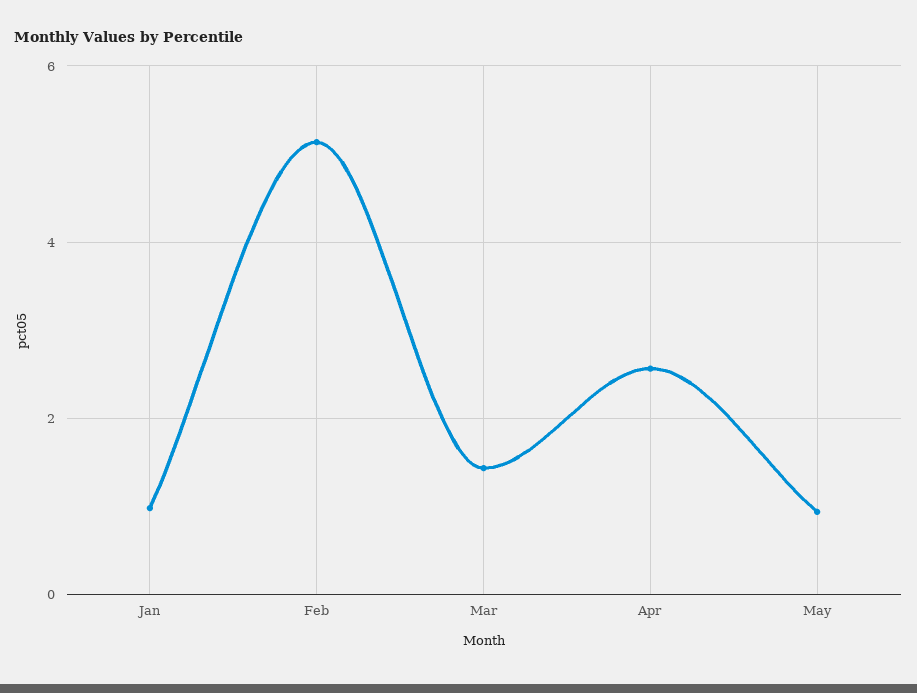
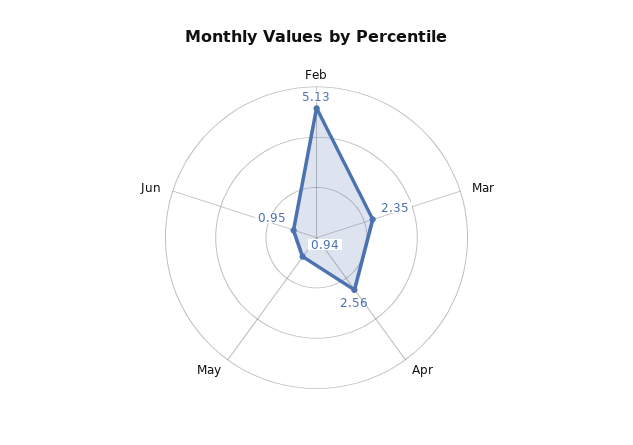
Jan: 1 -> none
Mar: 1.4 -> 2.35
Jun: none -> 0.95

